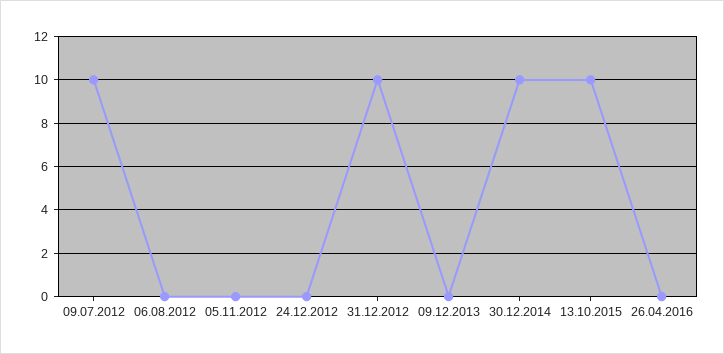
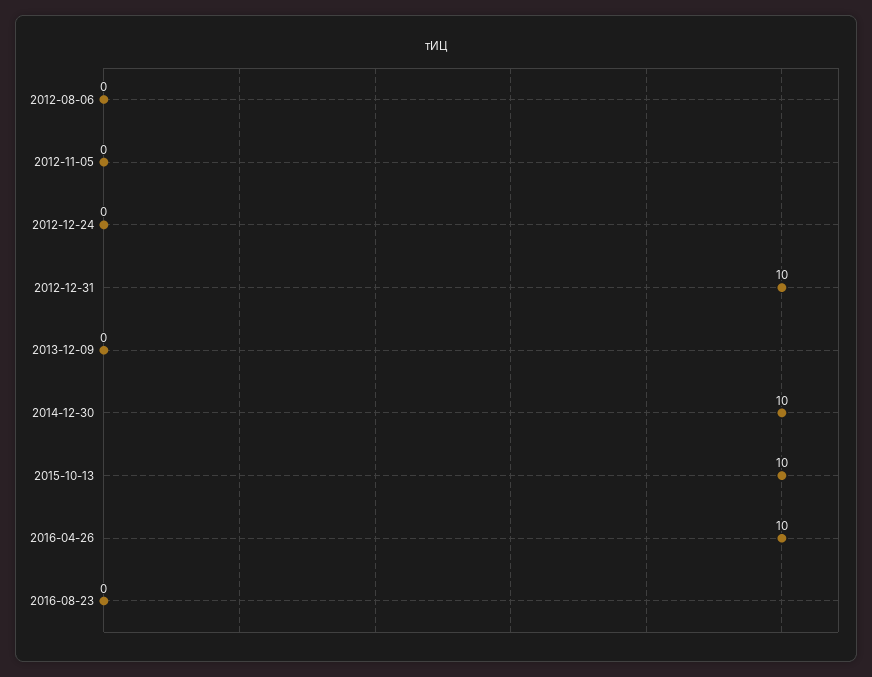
09.07.2012: 10 -> none
26.04.2016: 0 -> 10
2016-08-23: none -> 0

